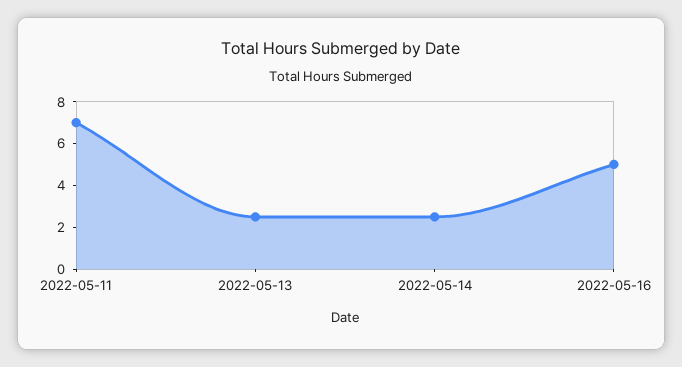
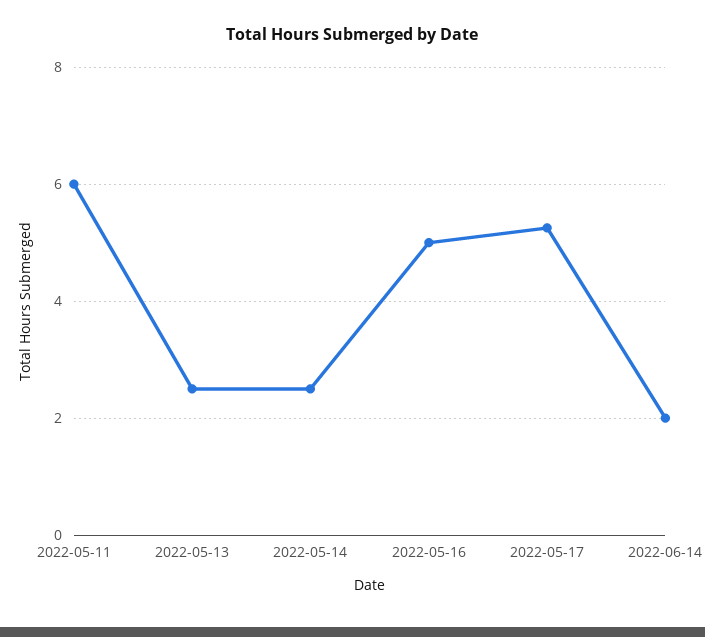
2022-05-11: 7 -> 6
2022-05-17: none -> 5.2
2022-06-14: none -> 2

